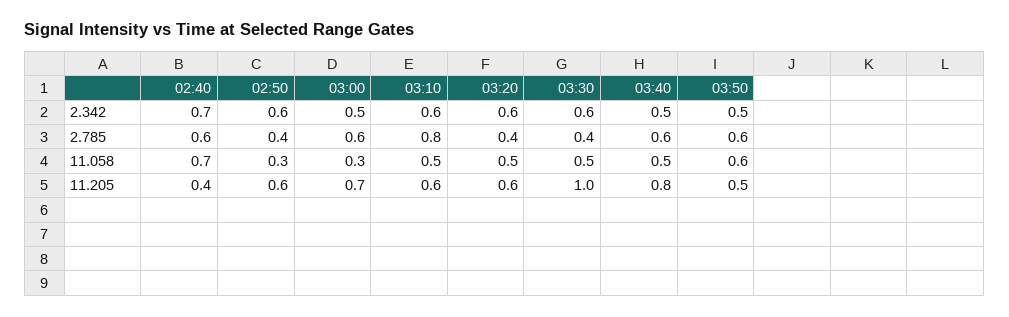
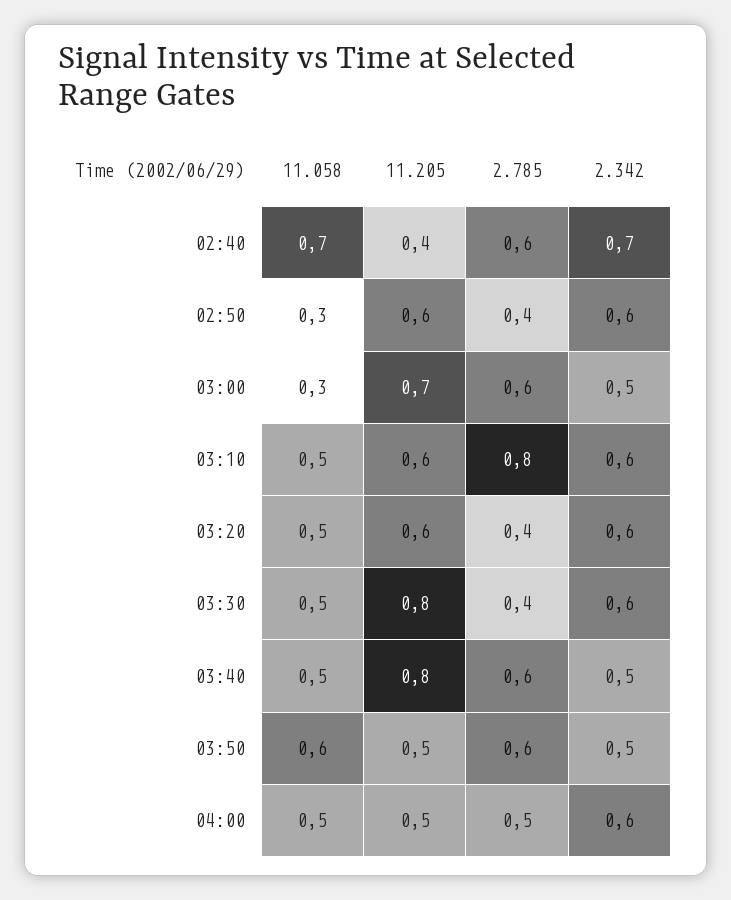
03:30, 11.205: 1 -> 0.8
04:00, 11.058: none -> 0.5
04:00, 11.205: none -> 0.5
04:00, 2.785: none -> 0.5
04:00, 2.342: none -> 0.6

